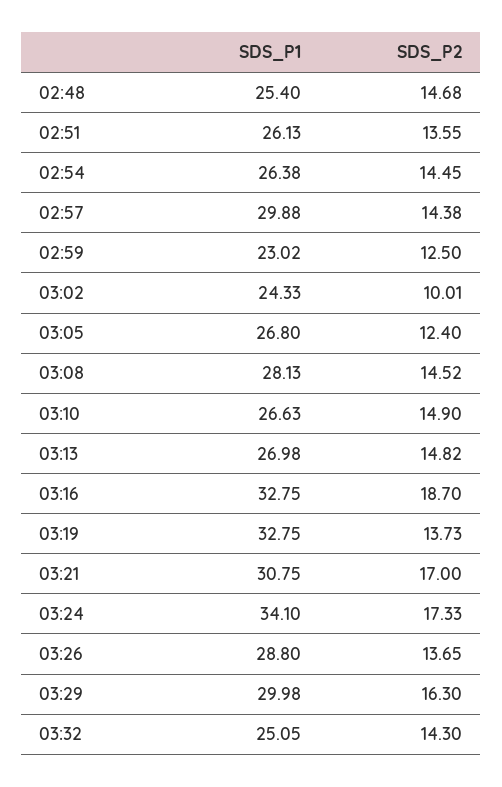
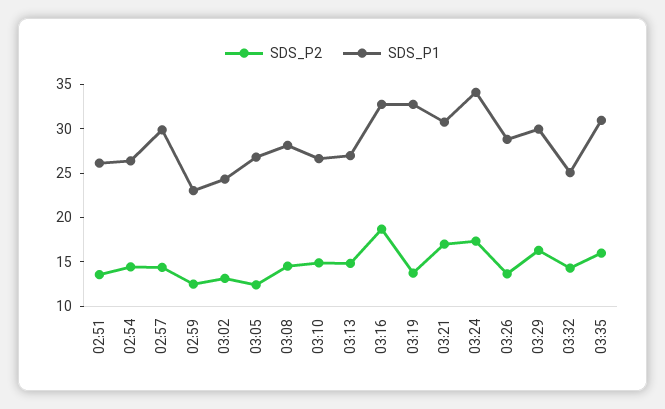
SDS_P1, 02:48: 25.4 -> none
SDS_P2, 02:48: 14.68 -> none
SDS_P2, 03:02: 10.01 -> 13
SDS_P2, 03:35: none -> 16
SDS_P1, 03:35: none -> 31

